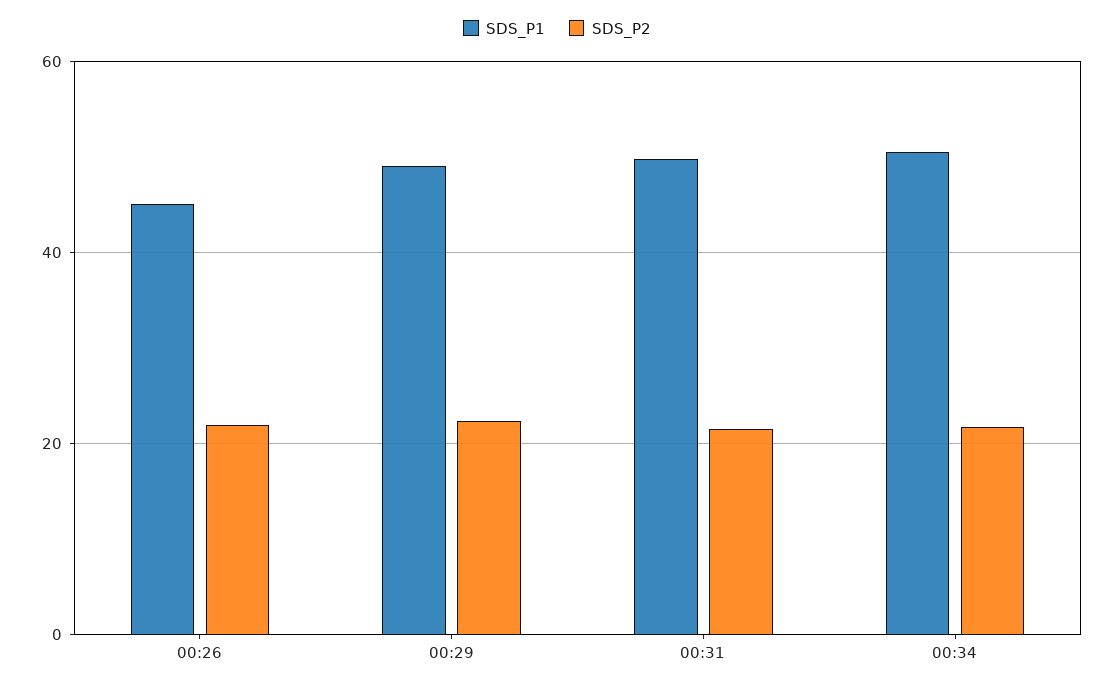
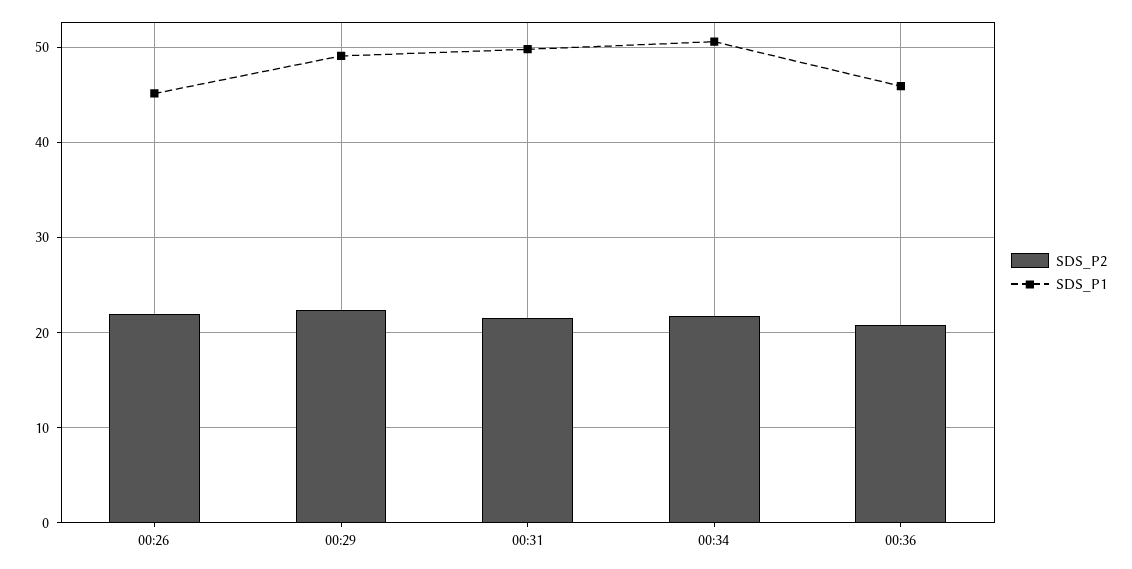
SDS_P2, 00:36: none -> 21
SDS_P1, 00:36: none -> 46

